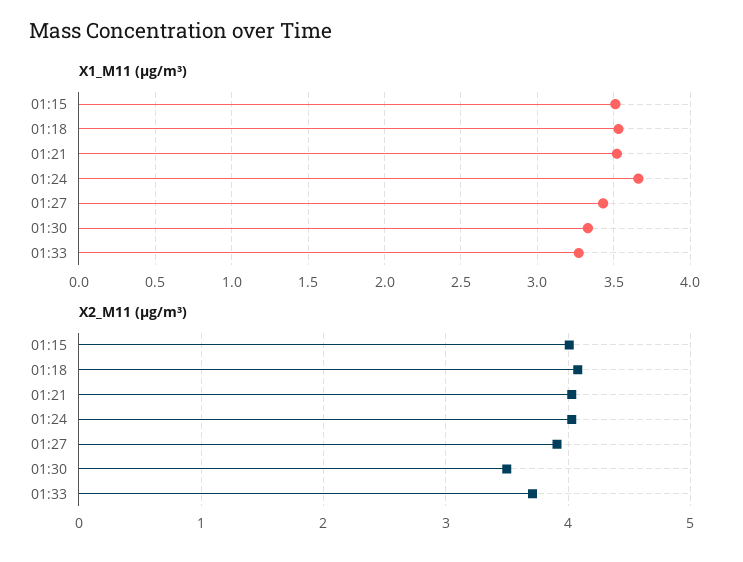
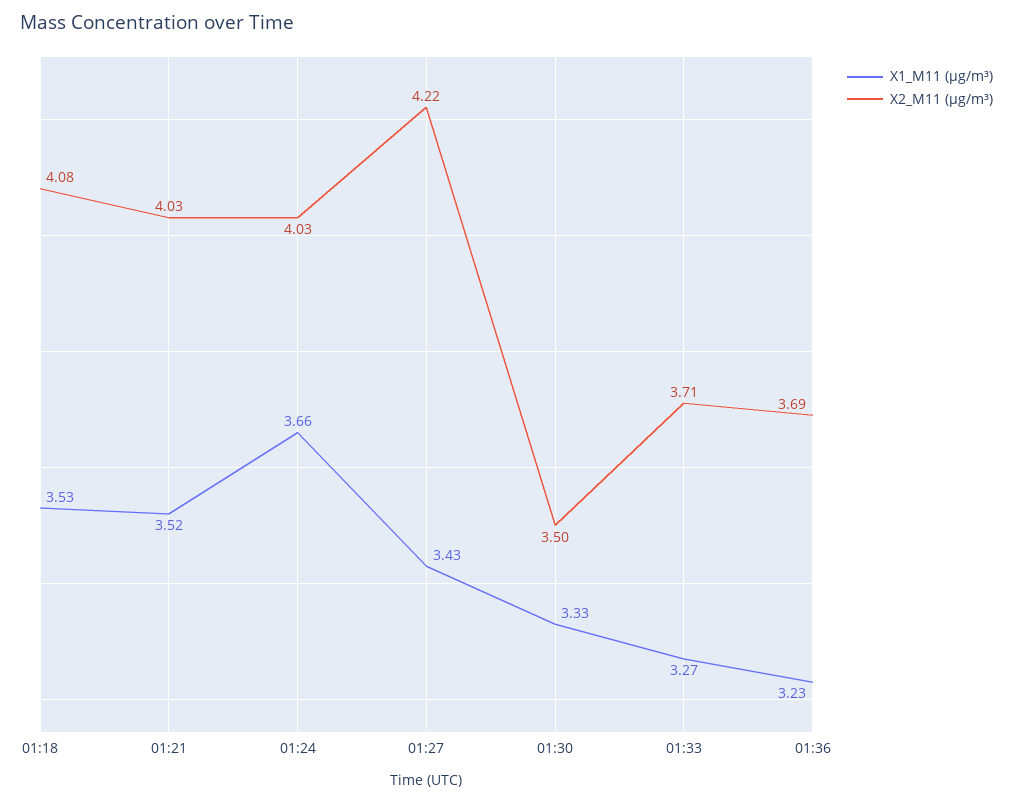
X1_M11 (μg/m³), 01:15: 3.5 -> none
X2_M11 (μg/m³), 01:15: 4 -> none
X2_M11 (μg/m³), 01:27: 3.9 -> 4.22
X1_M11 (μg/m³), 01:36: none -> 3.23
X2_M11 (μg/m³), 01:36: none -> 3.69

